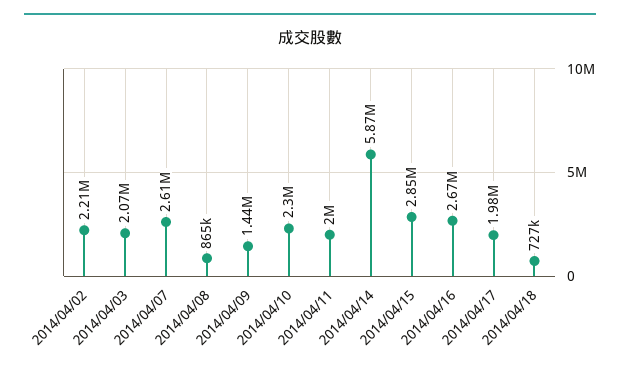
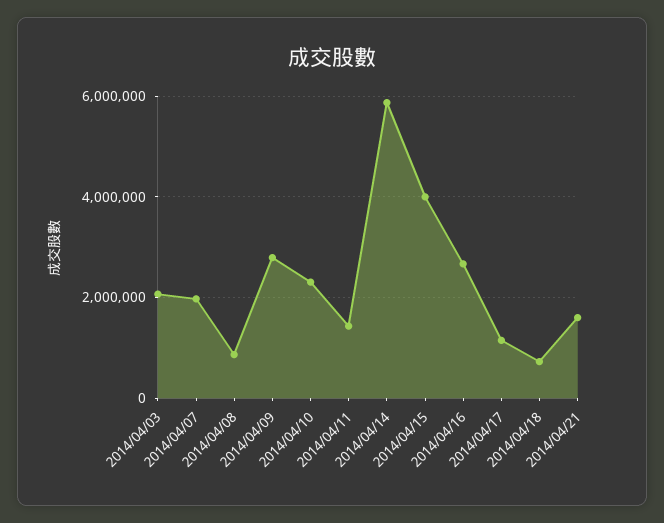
2014/04/02: 2210000 -> none
2014/04/07: 2610000 -> 2000000
2014/04/09: 1440000 -> 2800000
2014/04/11: 2000000 -> 1400000
2014/04/15: 2850000 -> 4000000
2014/04/17: 1980000 -> 1200000
2014/04/21: none -> 1600000

